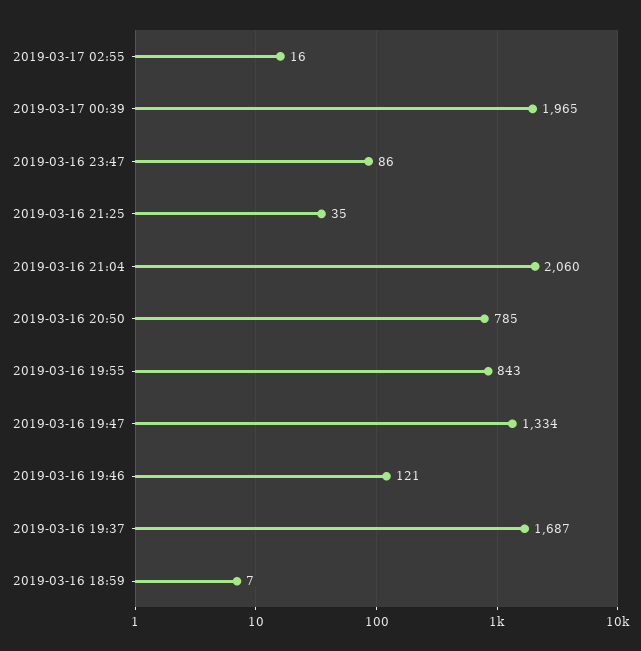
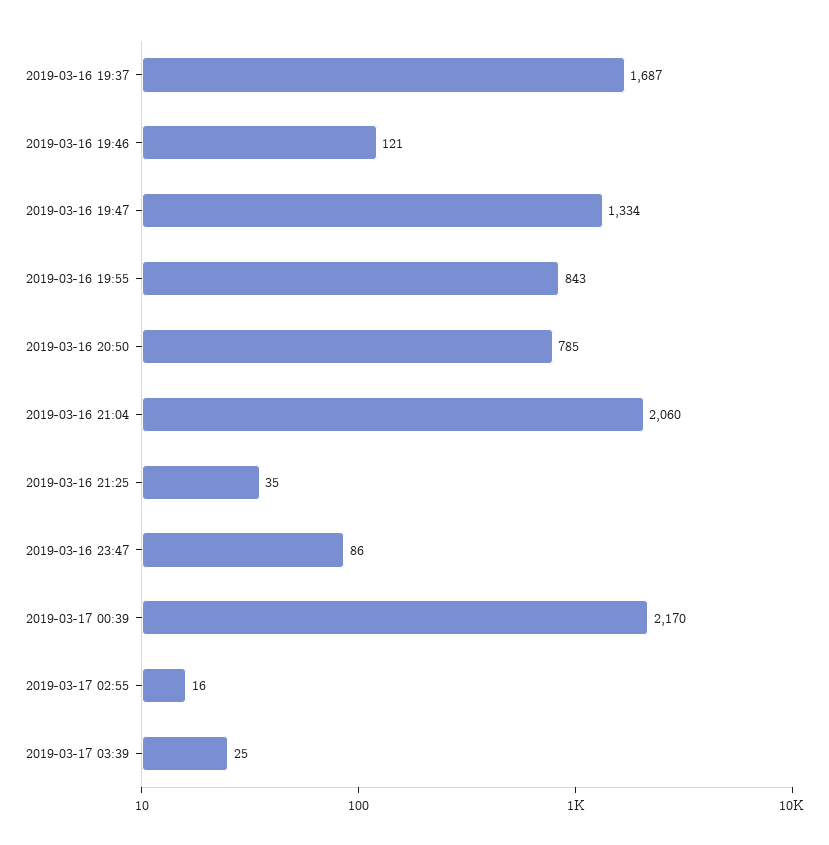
2019-03-17 00:39: 1965 -> 2170
2019-03-16 18:59: 7 -> none
2019-03-17 03:39: none -> 25

